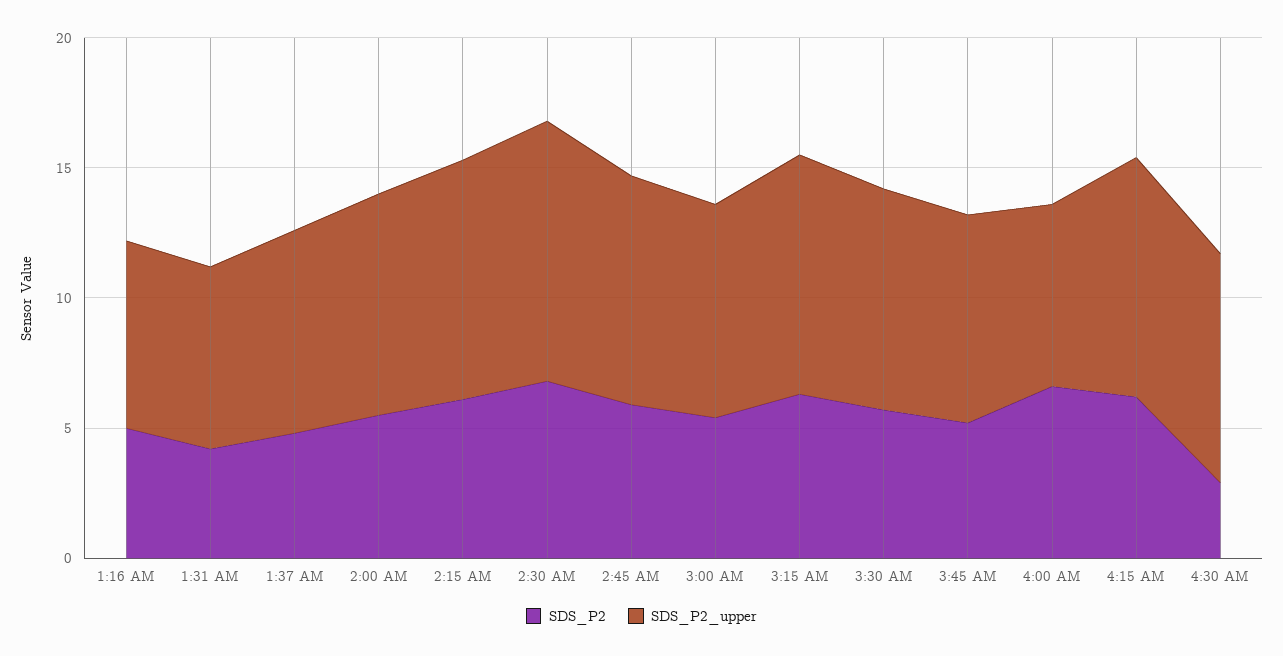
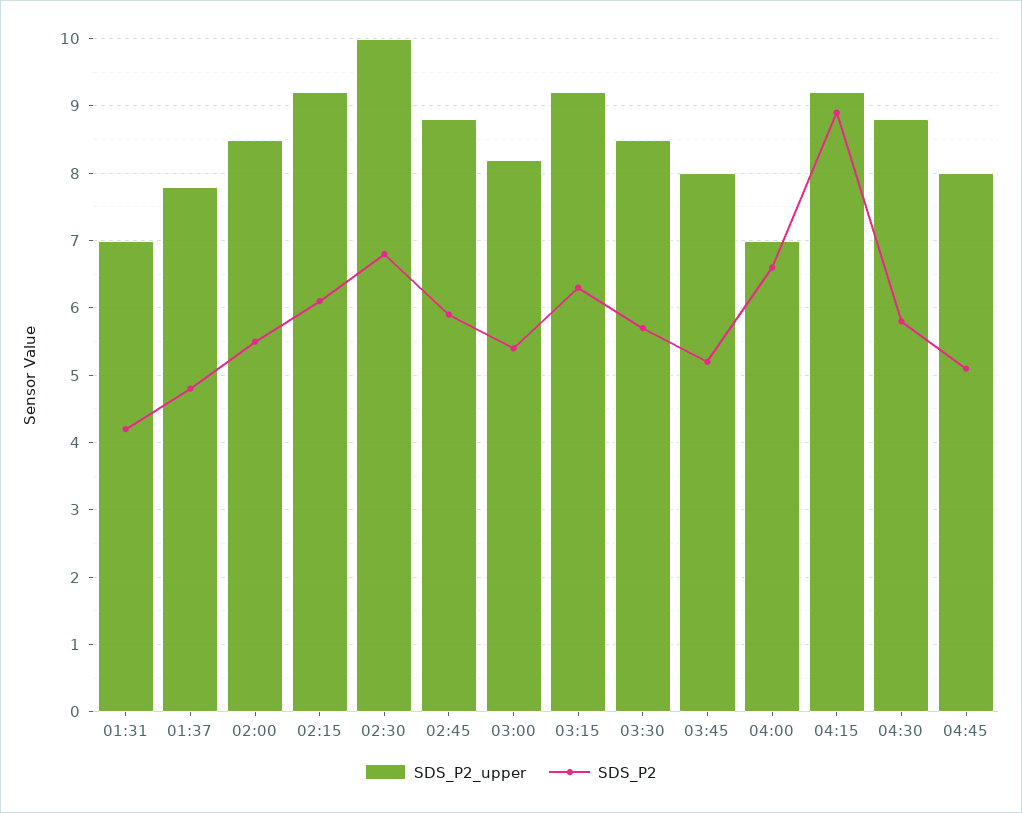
SDS_P2, 1:16 AM: 5 -> none
SDS_P2_upper, 1:16 AM: 7 -> none
SDS_P2, 4:15 AM: 6 -> 8.9
SDS_P2, 4:30 AM: 3 -> 5.8
SDS_P2_upper, 04:45: none -> 8
SDS_P2, 04:45: none -> 5.1

